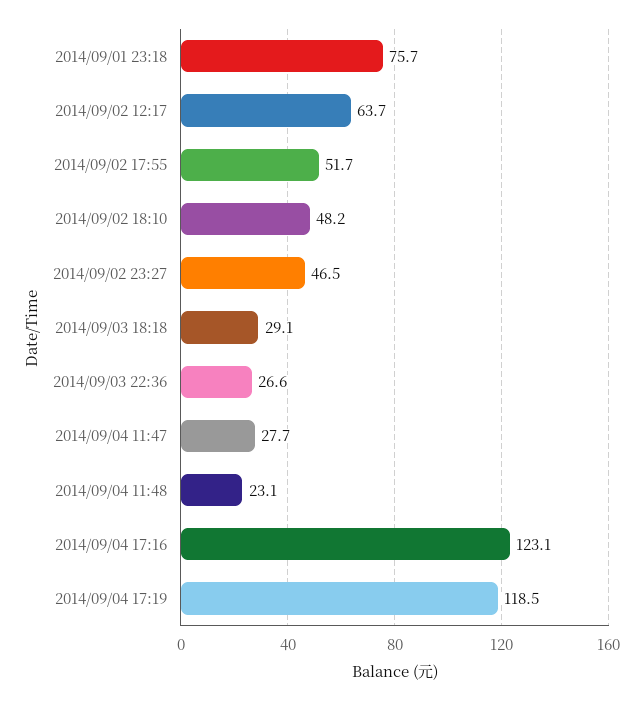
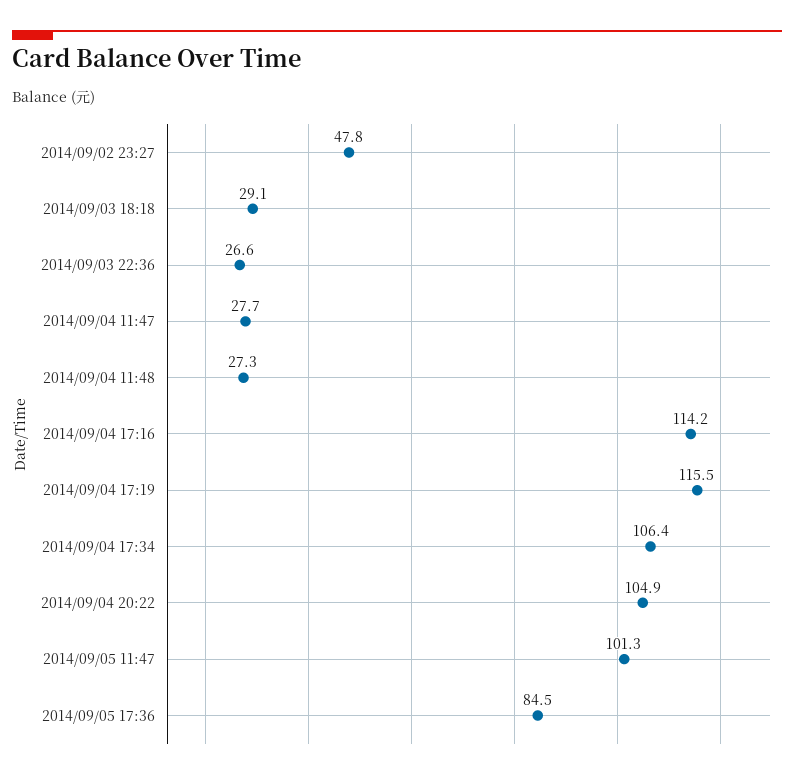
2014/09/01 23:18: 75.7 -> none
2014/09/02 12:17: 63.7 -> none
2014/09/02 17:55: 51.7 -> none
2014/09/02 18:10: 48.2 -> none
2014/09/02 23:27: 46.5 -> 47.8
2014/09/04 11:48: 23.1 -> 27.3
2014/09/04 17:16: 123.1 -> 114.2
2014/09/04 17:19: 118.5 -> 115.5
2014/09/04 17:34: none -> 106.4
2014/09/04 20:22: none -> 104.9
2014/09/05 11:47: none -> 101.3
2014/09/05 17:36: none -> 84.5

